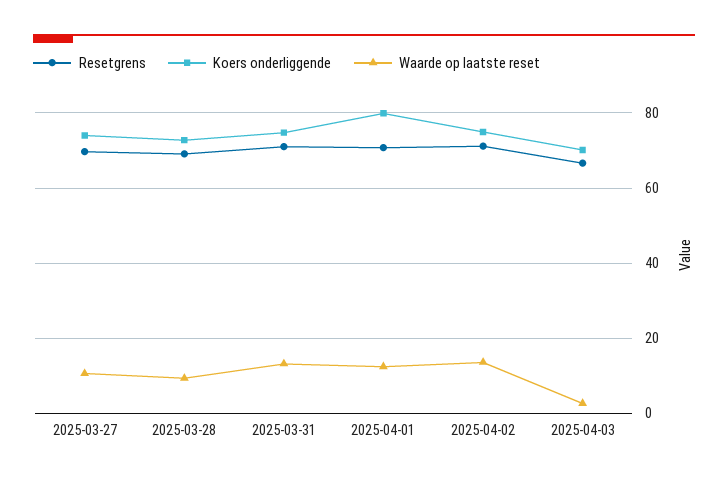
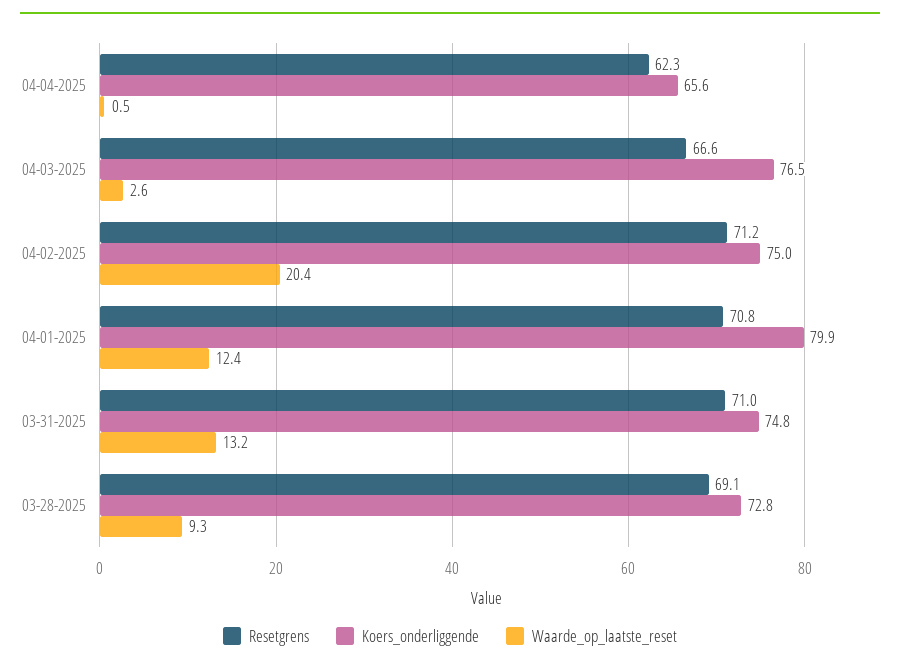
Resetgrens, 2025-03-27: 70 -> none
Koers onderliggende, 2025-03-27: 74 -> none
Waarde op laatste reset, 2025-03-27: 10 -> none
Waarde op laatste reset, 2025-04-02: 14 -> 20.4
Koers onderliggende, 2025-04-03: 70 -> 76.5
Resetgrens, 04-04-2025: none -> 62.3
Koers onderliggende, 04-04-2025: none -> 65.6
Waarde op laatste reset, 04-04-2025: none -> 0.5

